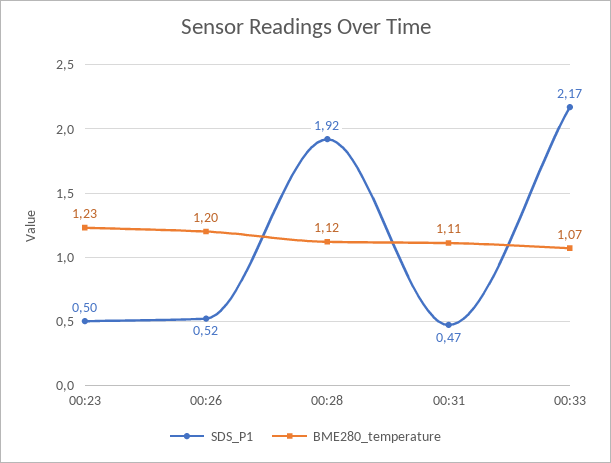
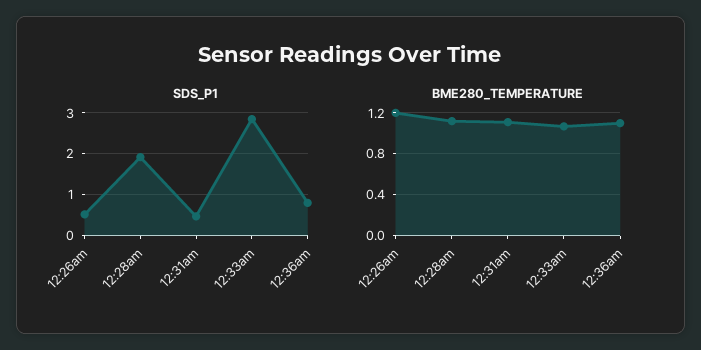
SDS_P1, 00:23: 0.5 -> none
BME280_temperature, 00:23: 1.23 -> none
SDS_P1, 00:33: 2.17 -> 2.8
SDS_P1, 12:36am: none -> 0.8
BME280_temperature, 12:36am: none -> 1.1

